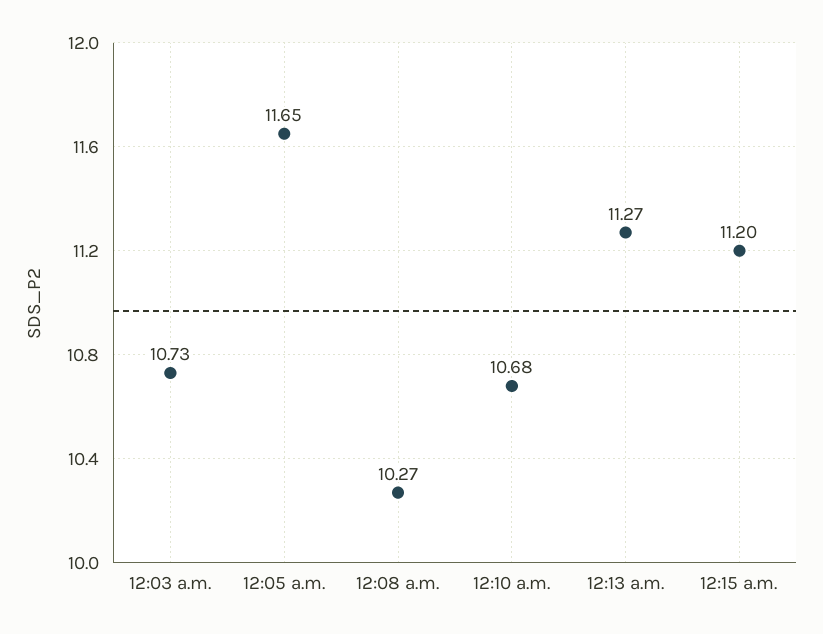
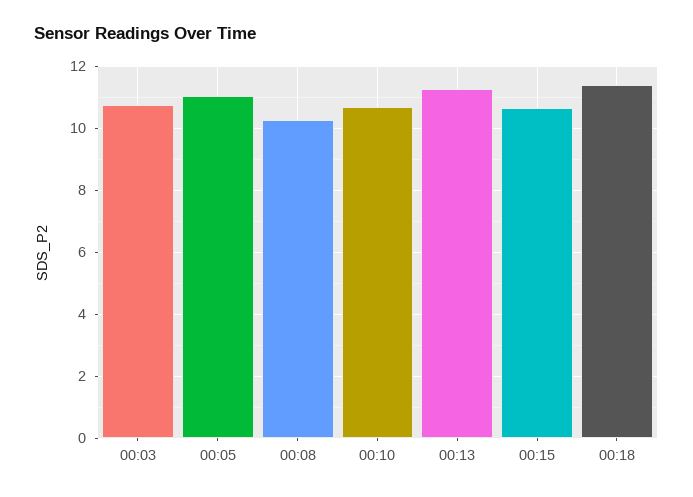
12:05 a.m.: 11.65 -> 11
12:15 a.m.: 11.2 -> 10.6
00:18: none -> 11.4

